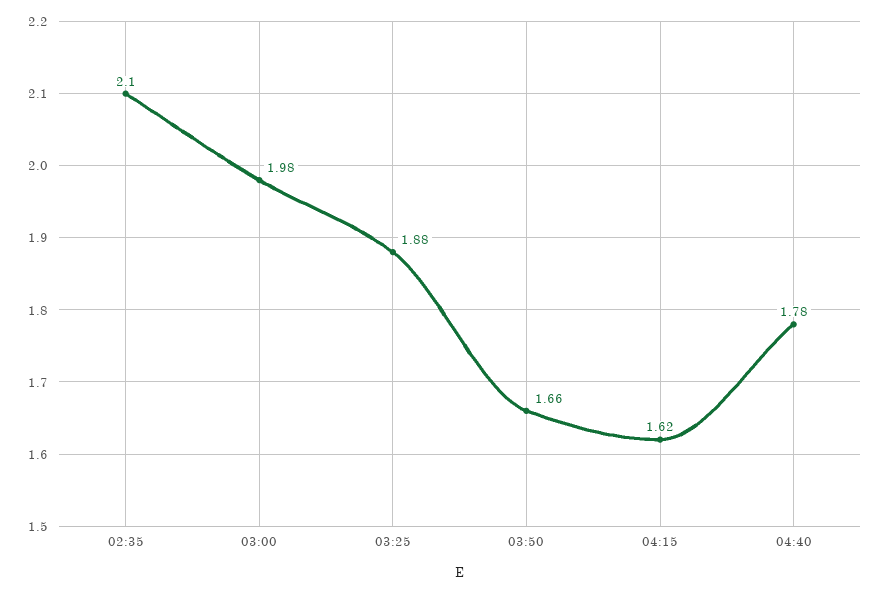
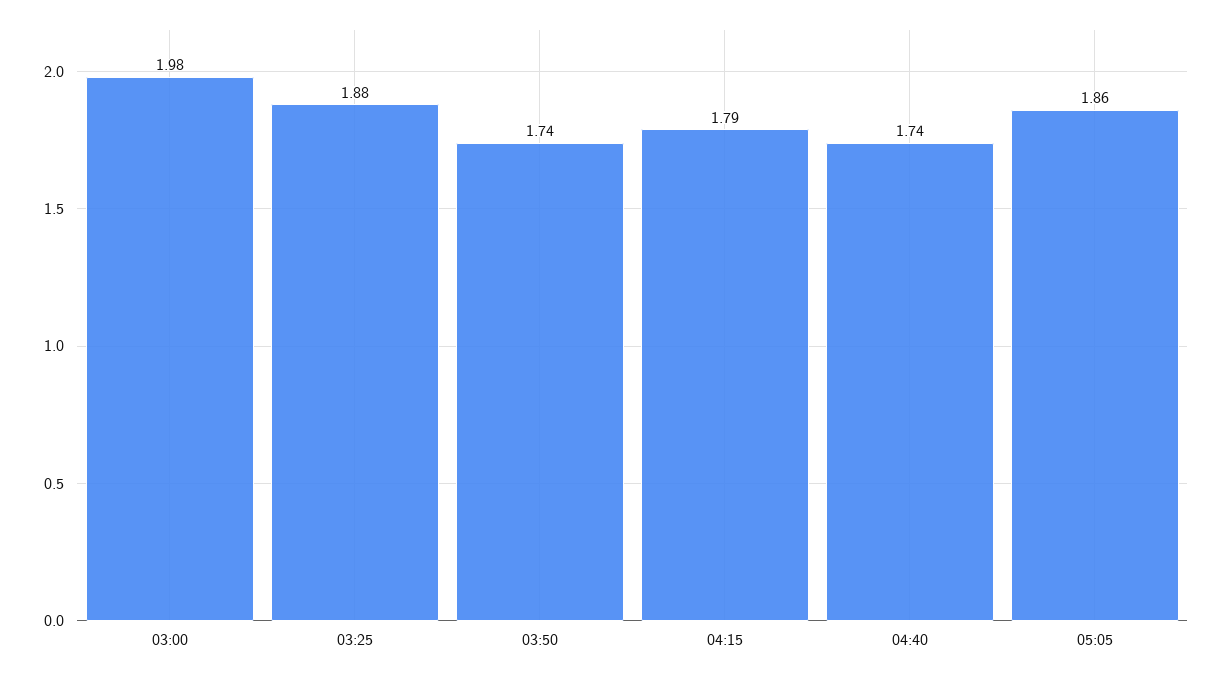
02:35: 2.1 -> none
03:50: 1.66 -> 1.74
04:15: 1.62 -> 1.79
04:40: 1.78 -> 1.74
05:05: none -> 1.86

